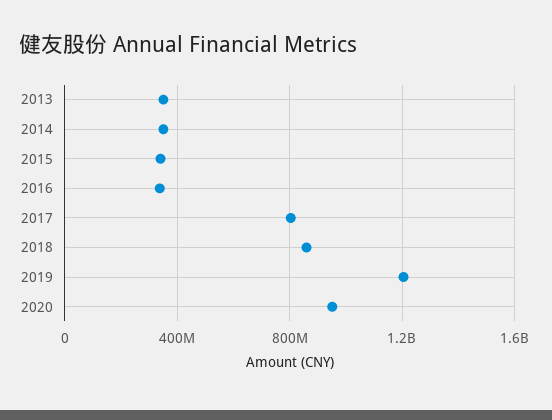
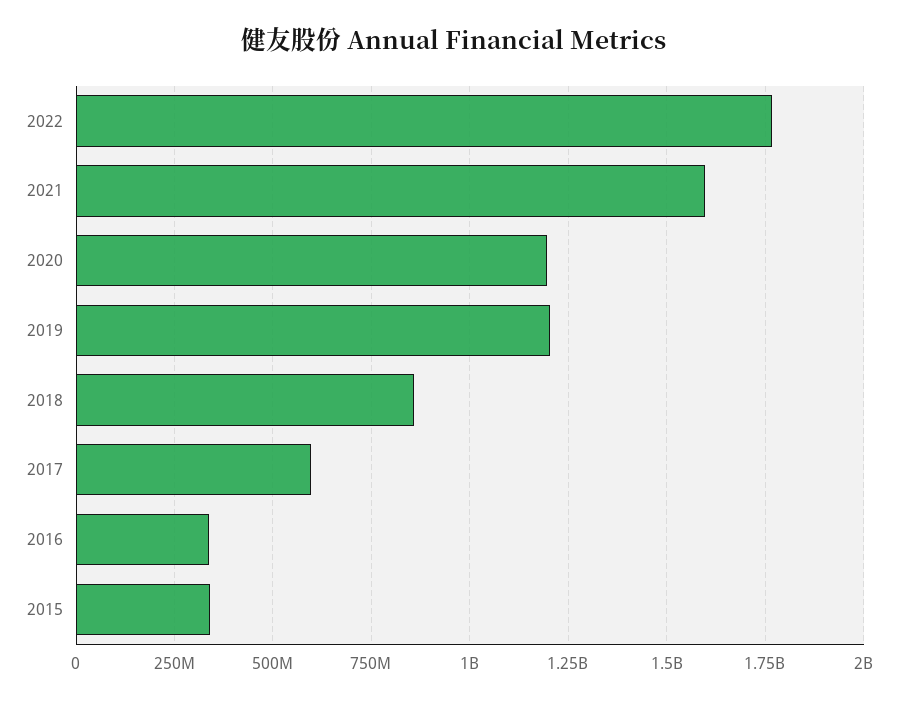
2013: 350000000 -> none
2014: 350000000 -> none
2017: 800000000 -> 600000000
2020: 950000000 -> 1200000000
2022: none -> 1775000000
2021: none -> 1600000000

